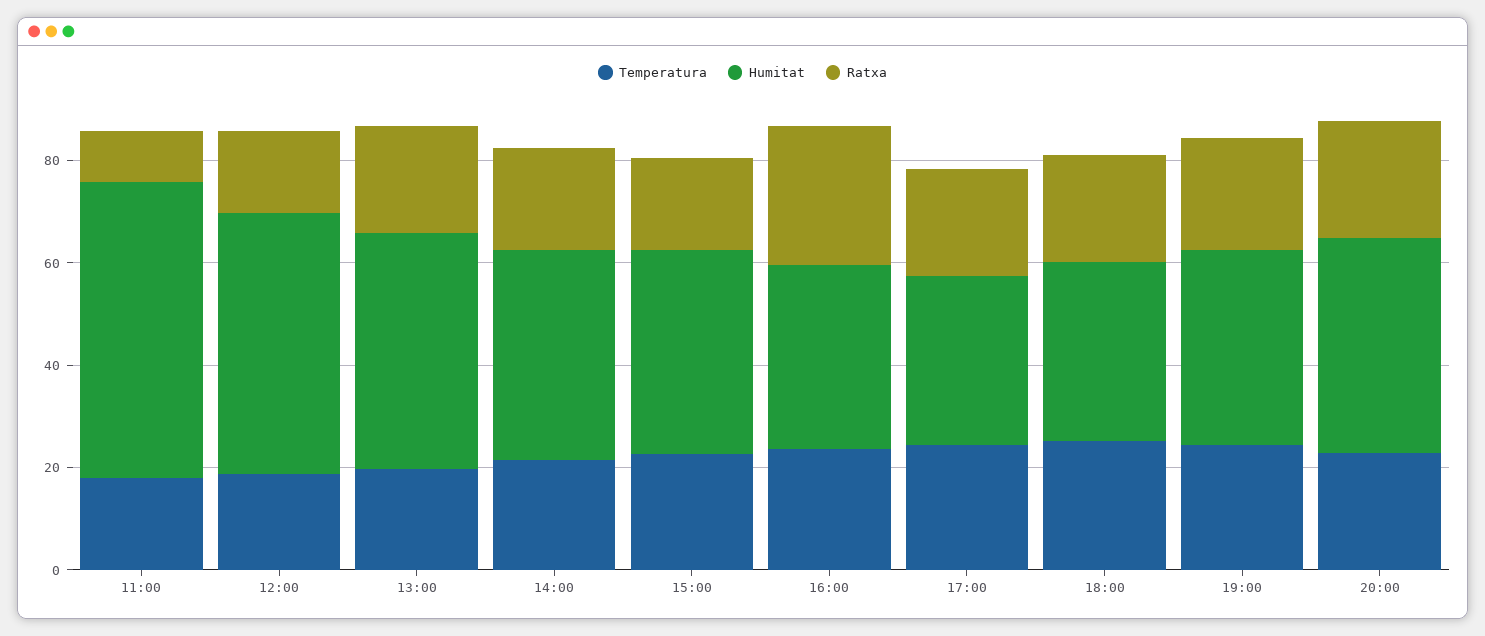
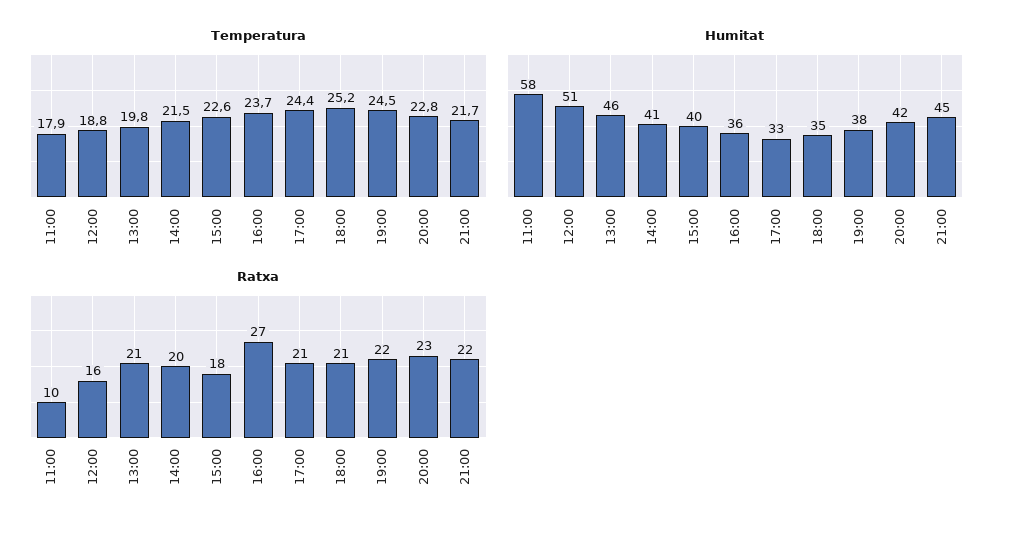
Temperatura, 21:00: none -> 21.7
Humitat, 21:00: none -> 45
Ratxa, 21:00: none -> 22

